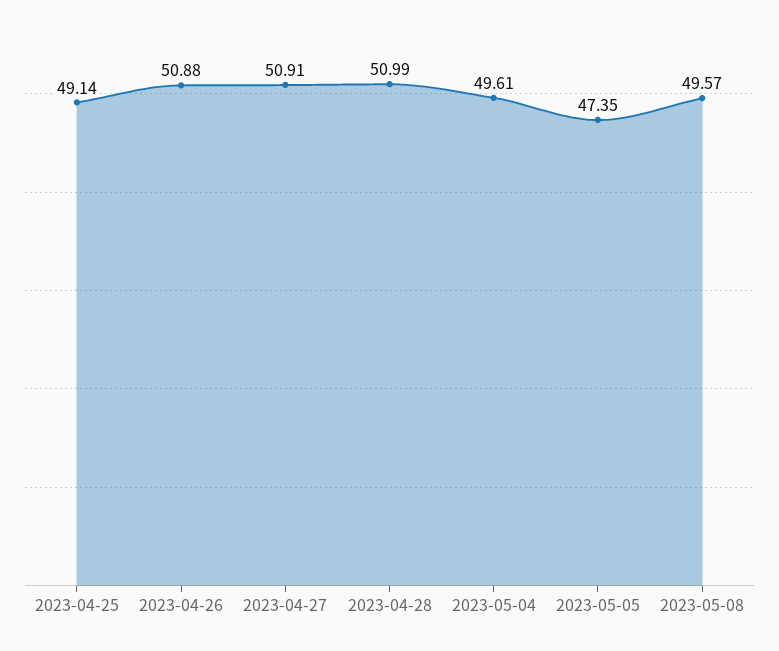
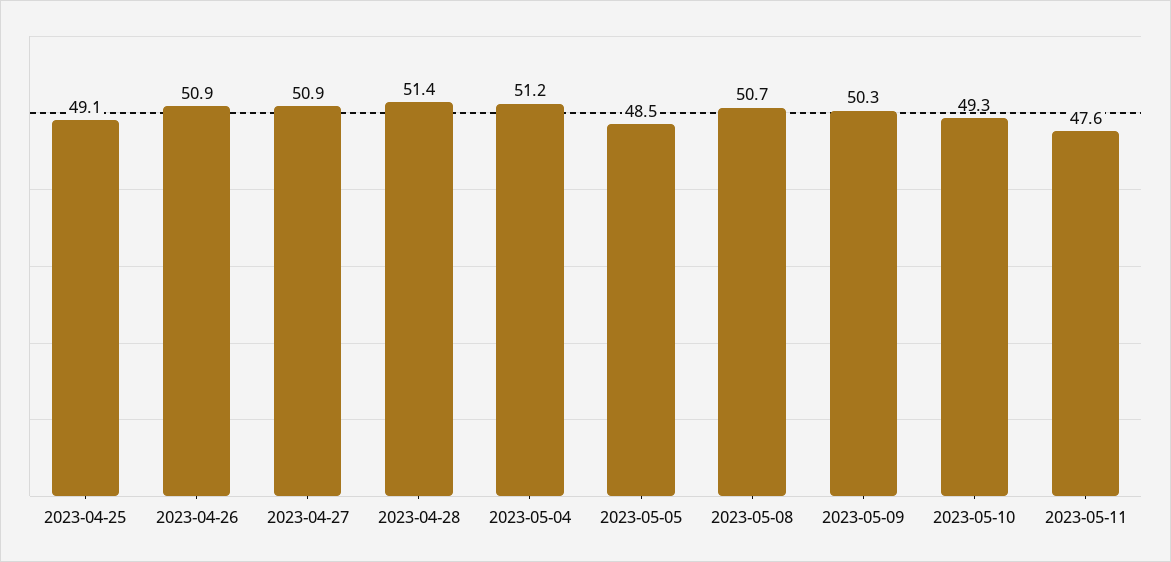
2023-04-28: 50.99 -> 51.4
2023-05-04: 49.61 -> 51.2
2023-05-05: 47.35 -> 48.5
2023-05-08: 49.57 -> 50.7
2023-05-09: none -> 50.3
2023-05-10: none -> 49.3
2023-05-11: none -> 47.6

